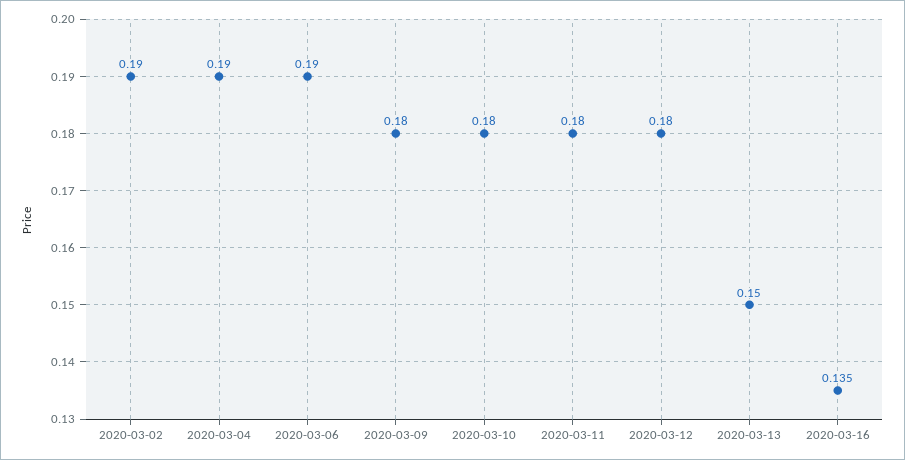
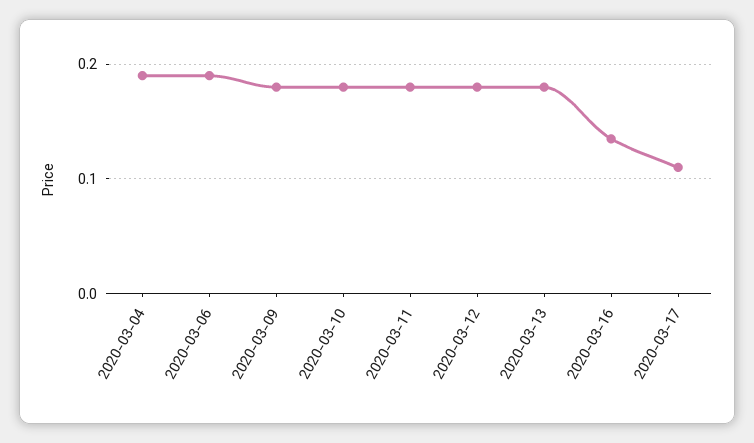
2020-03-02: 0.19 -> none
2020-03-13: 0.15 -> 0.18
2020-03-17: none -> 0.11

